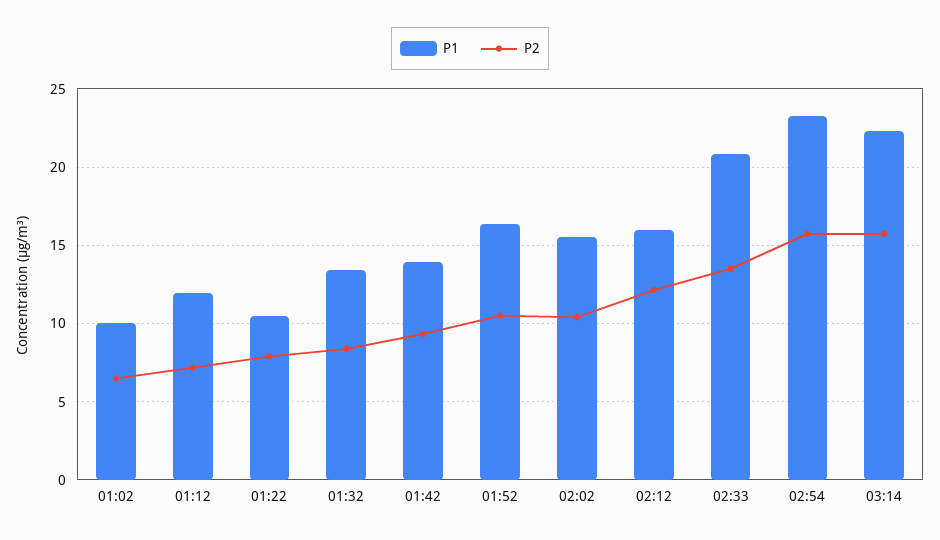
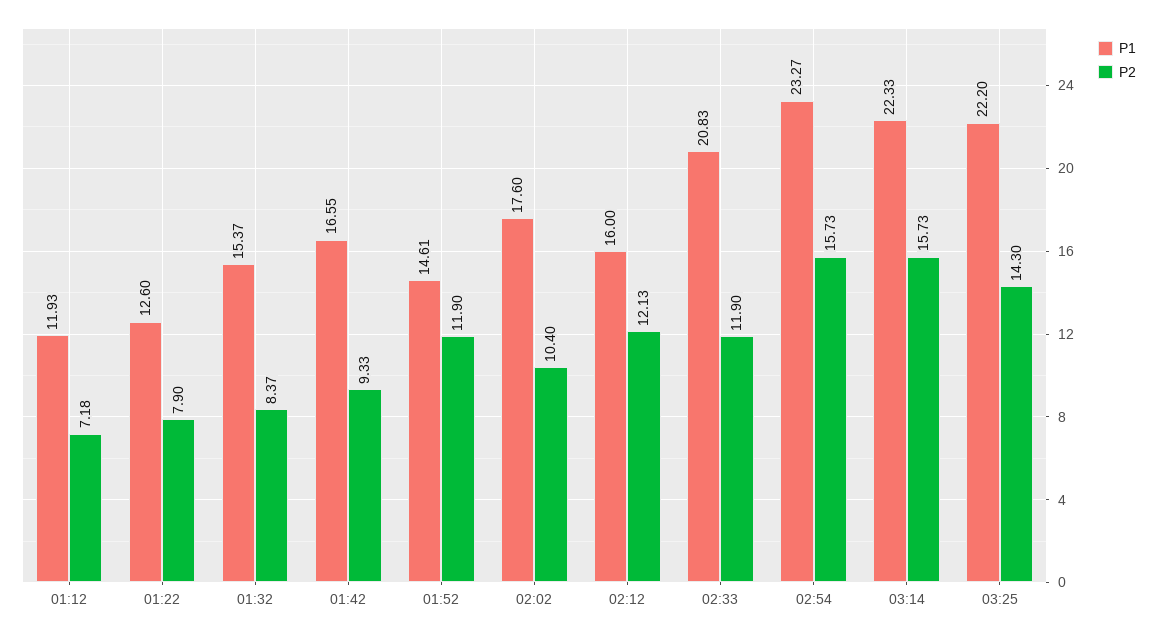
P1, 01:02: 10 -> none
P2, 01:02: 6.5 -> none
P1, 01:22: 10.5 -> 12.6
P1, 01:32: 13.5 -> 15.37
P1, 01:42: 14 -> 16.55
P1, 01:52: 16.5 -> 14.61
P2, 01:52: 10.5 -> 11.9
P1, 02:02: 15.5 -> 17.6
P2, 02:33: 13.5 -> 11.9
P1, 03:25: none -> 22.2
P2, 03:25: none -> 14.3

